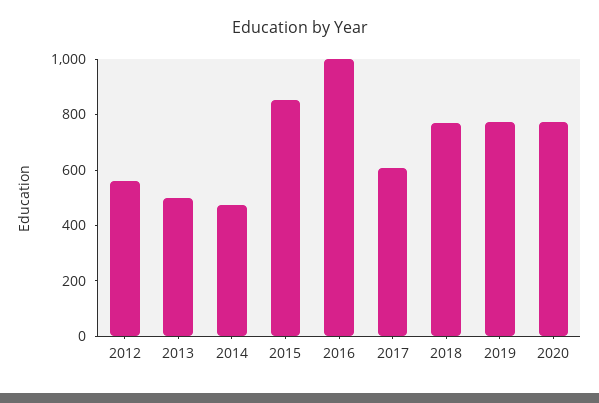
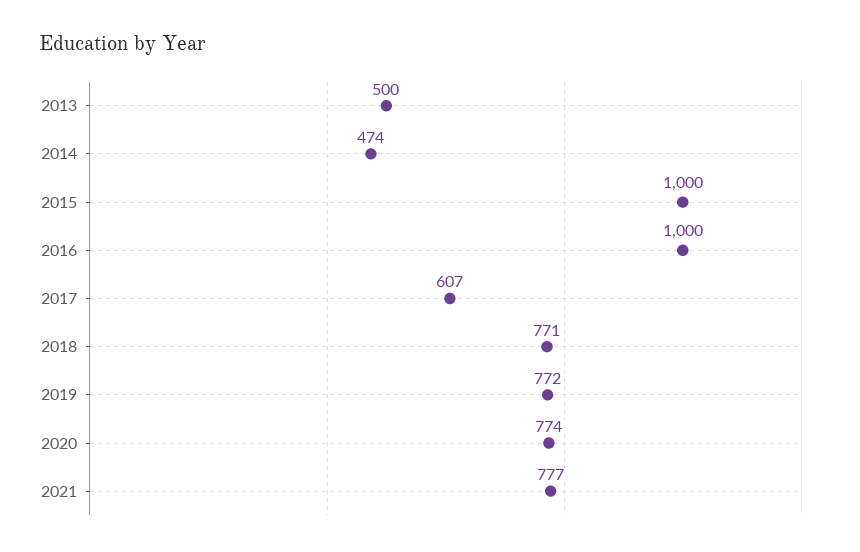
2012: 550 -> none
2015: 850 -> 1000
2021: none -> 777

